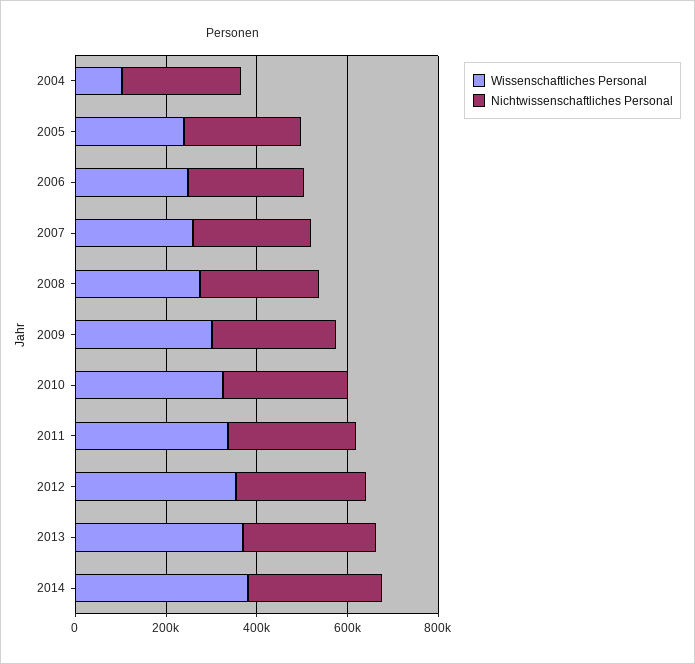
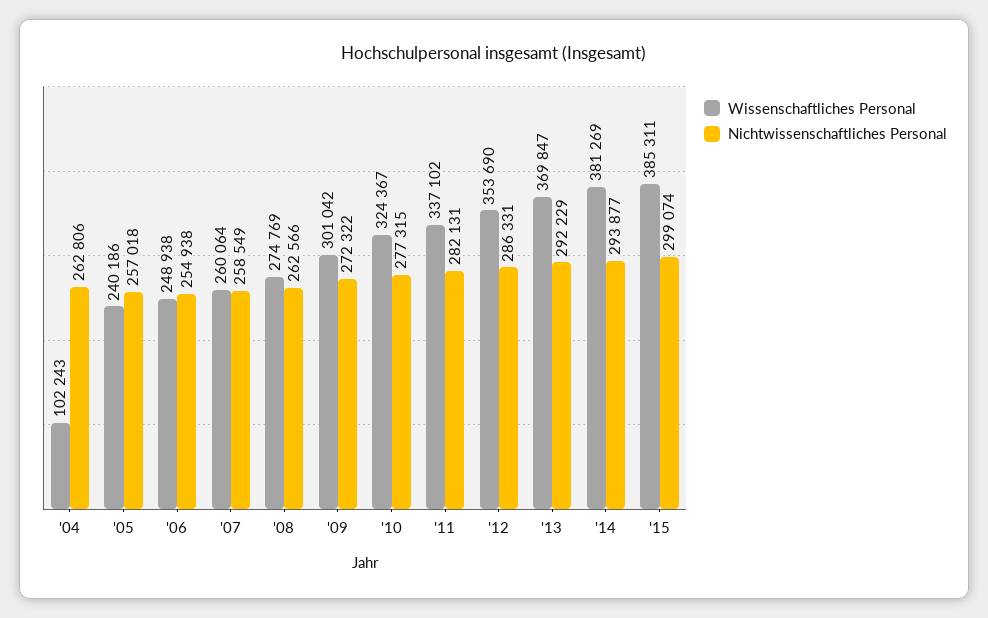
Wissenschaftliches Personal, '15: none -> 385311
Nichtwissenschaftliches Personal, '15: none -> 299074

